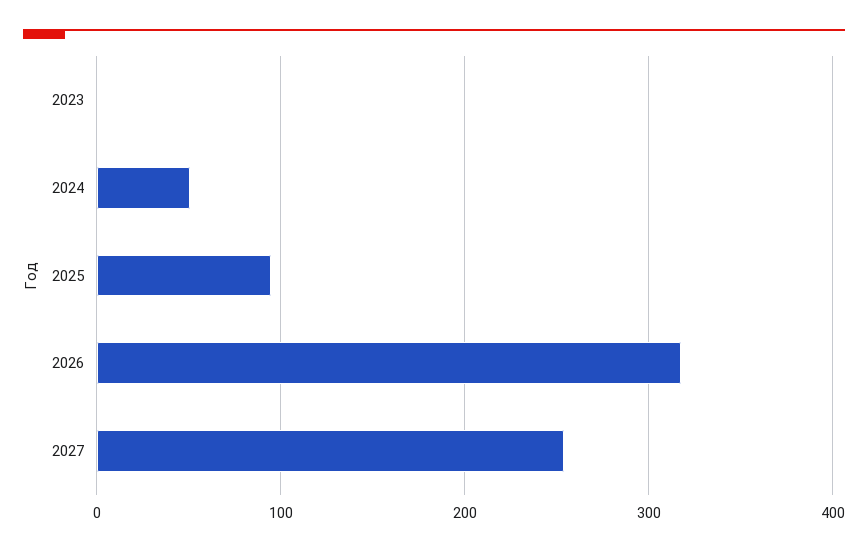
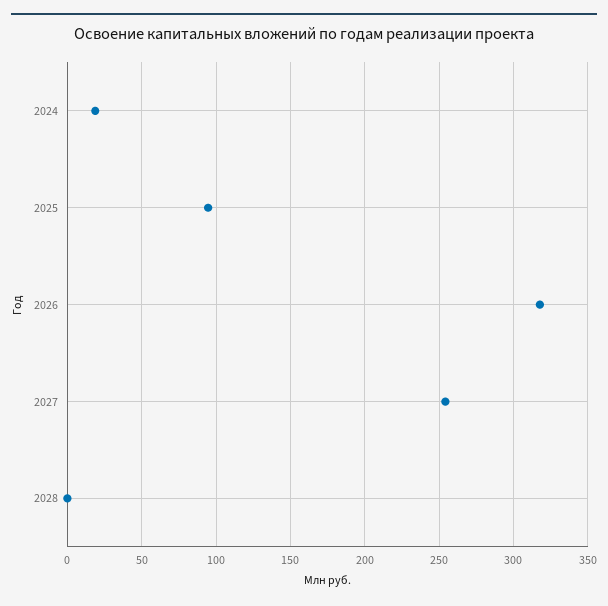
2023: 0 -> none
2024: 50 -> 20
2028: none -> 0

